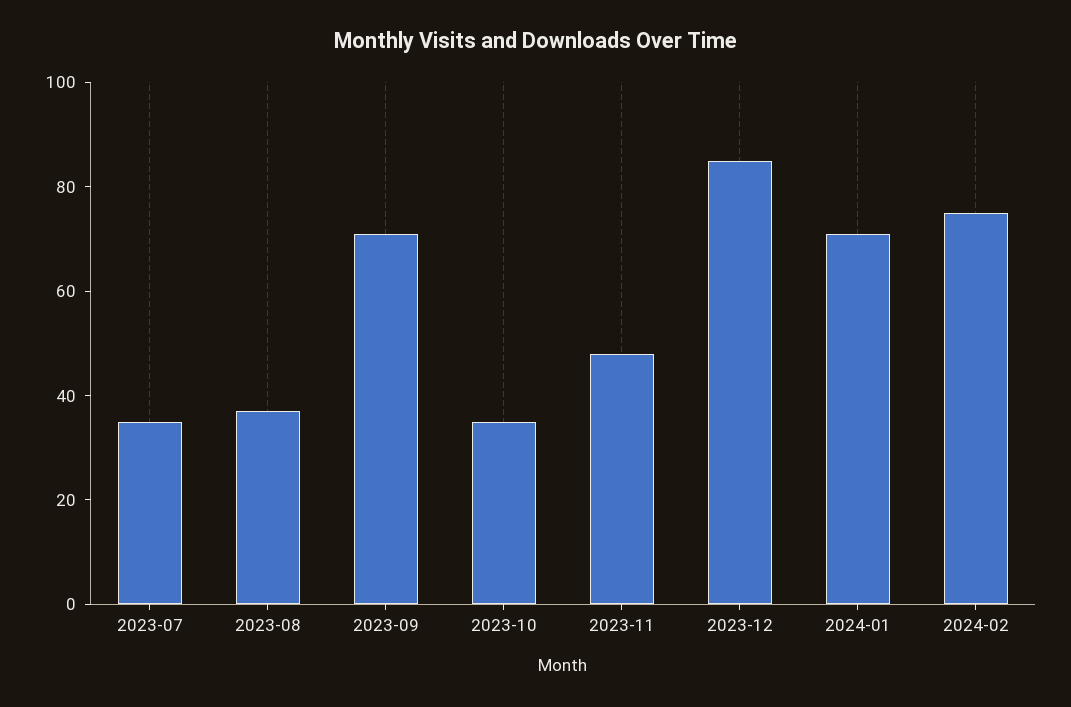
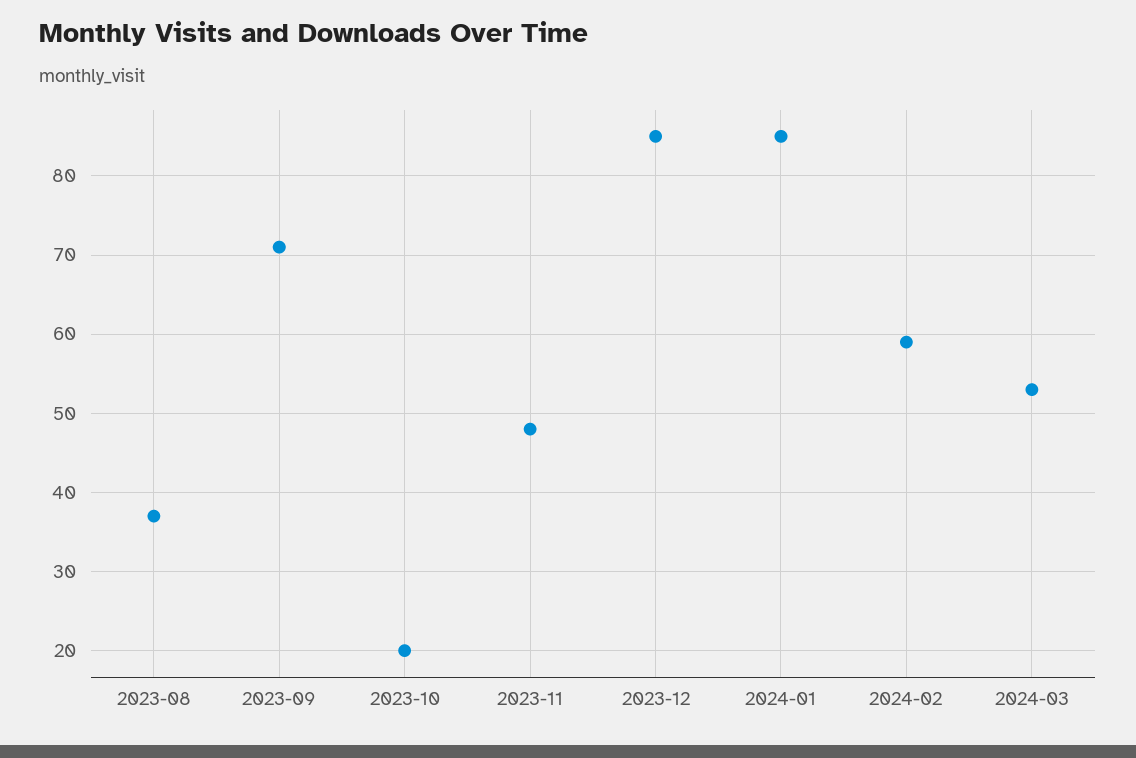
2023-07: 35 -> none
2023-10: 35 -> 20
2024-01: 70 -> 85
2024-02: 75 -> 59
2024-03: none -> 53

